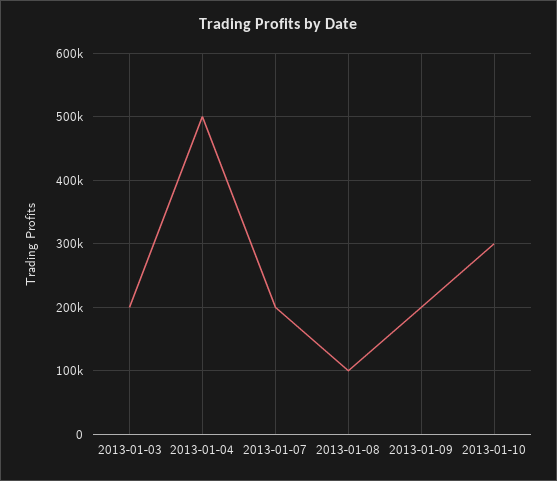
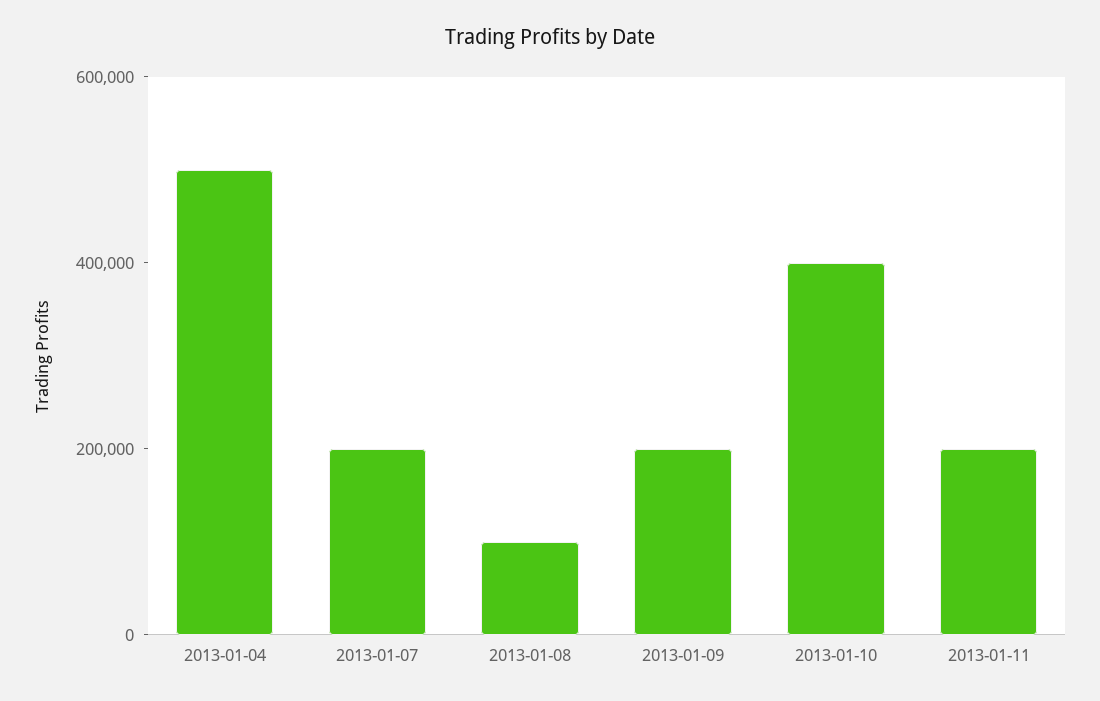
2013-01-03: 200000 -> none
2013-01-10: 300000 -> 400000
2013-01-11: none -> 200000

